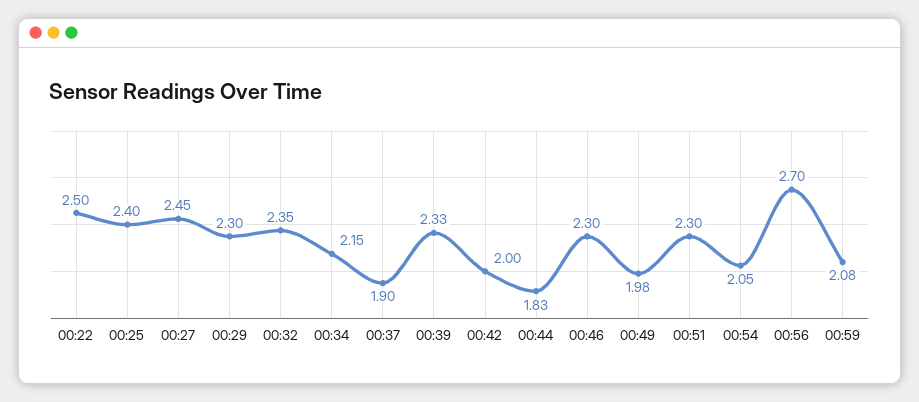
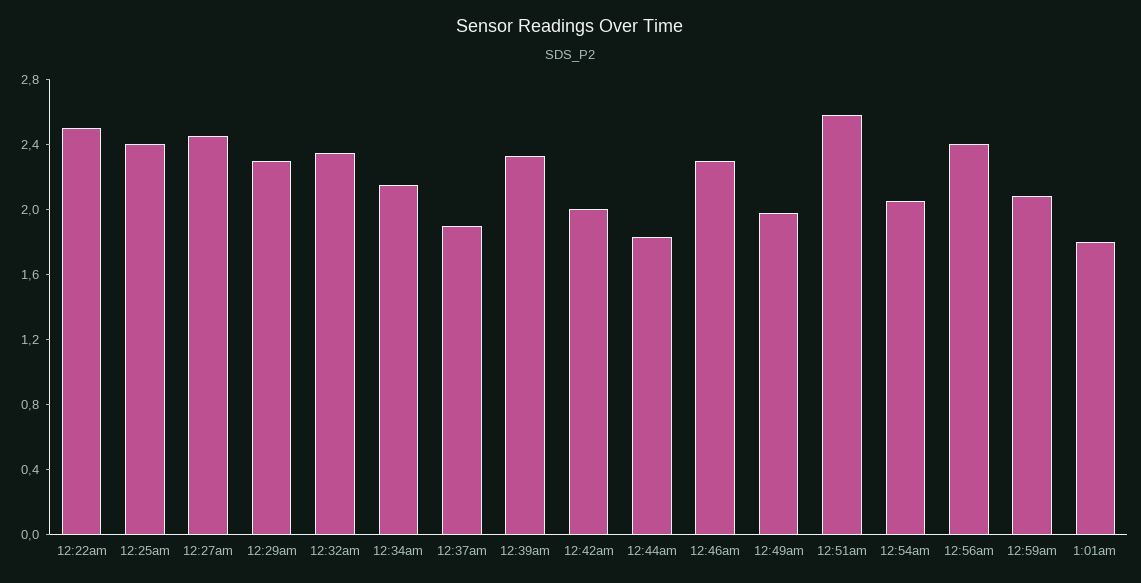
00:51: 2.3 -> 2.6
00:56: 2.7 -> 2.4
1:01am: none -> 1.8

